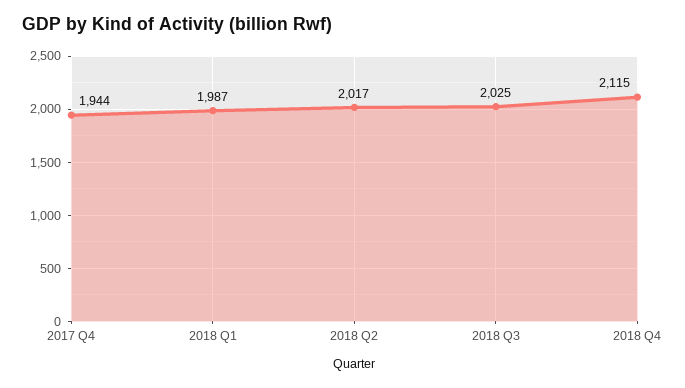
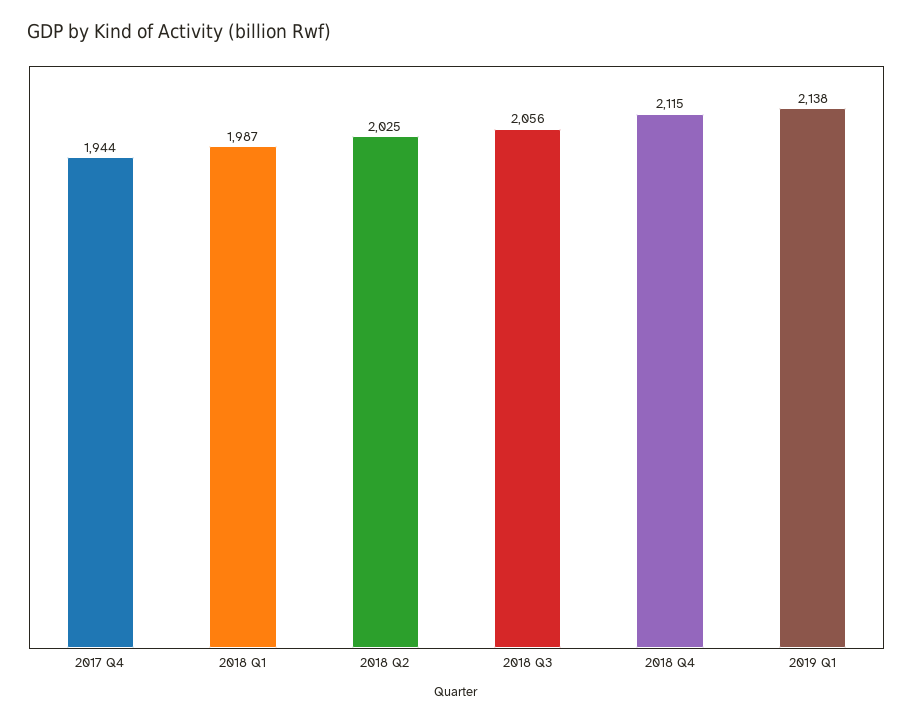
2018 Q2: 2017 -> 2025
2018 Q3: 2025 -> 2056
2019 Q1: none -> 2138

